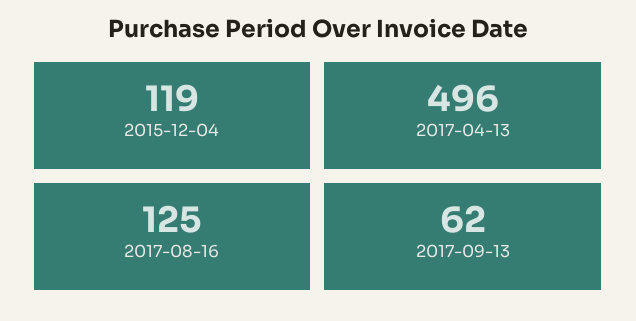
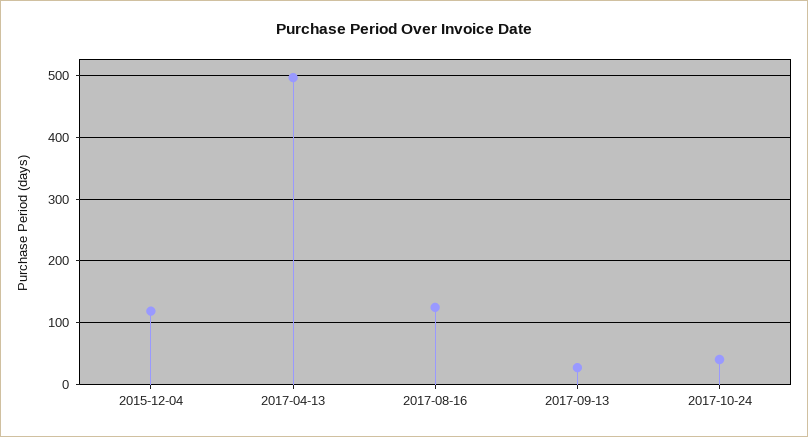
2017-09-13: 62 -> 30
2017-10-24: none -> 40

